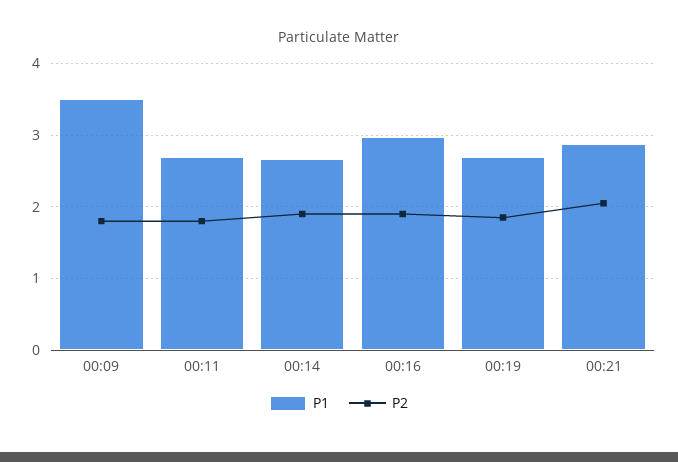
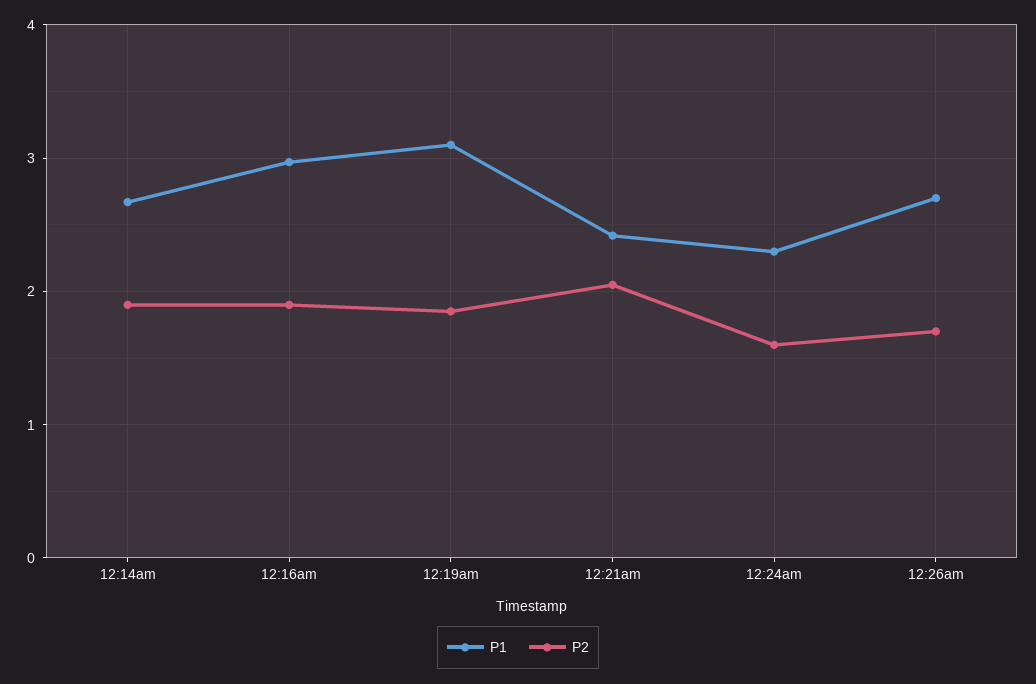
P1, 00:09: 3.5 -> none
P2, 00:09: 1.8 -> none
P1, 00:11: 2.7 -> none
P2, 00:11: 1.8 -> none
P1, 00:19: 2.7 -> 3.1
P1, 00:21: 2.9 -> 2.4
P1, 12:24am: none -> 2.3
P2, 12:24am: none -> 1.6
P1, 12:26am: none -> 2.7
P2, 12:26am: none -> 1.7

